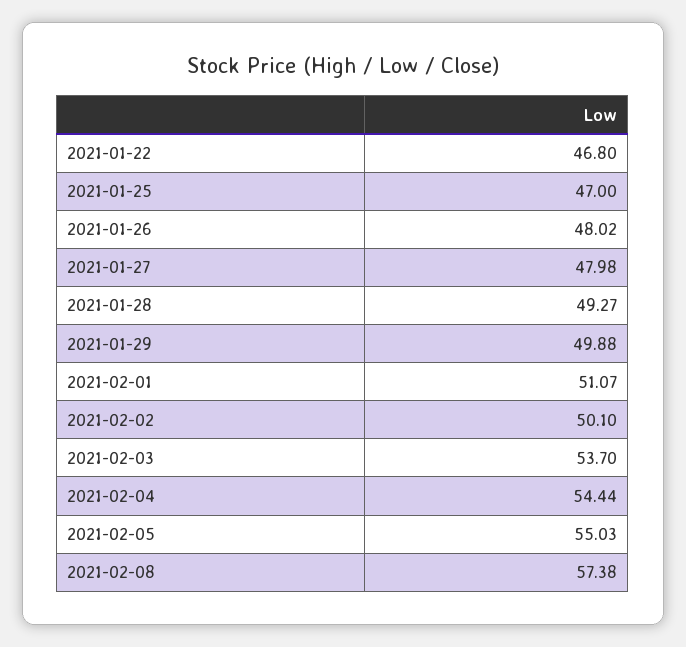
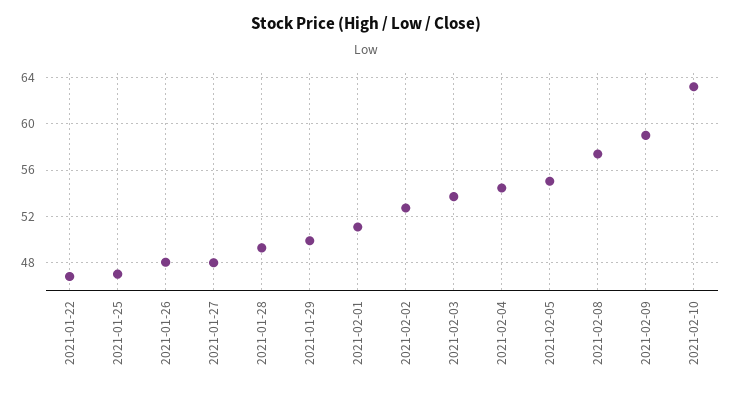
2021-02-02: 50.1 -> 53
2021-02-09: none -> 59
2021-02-10: none -> 63

